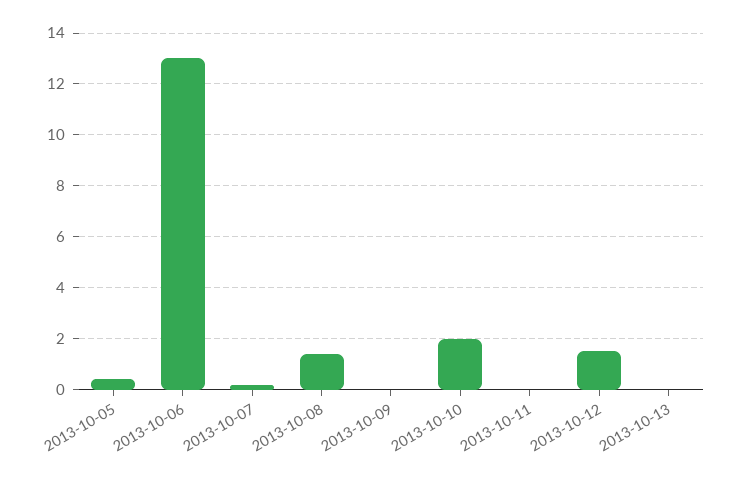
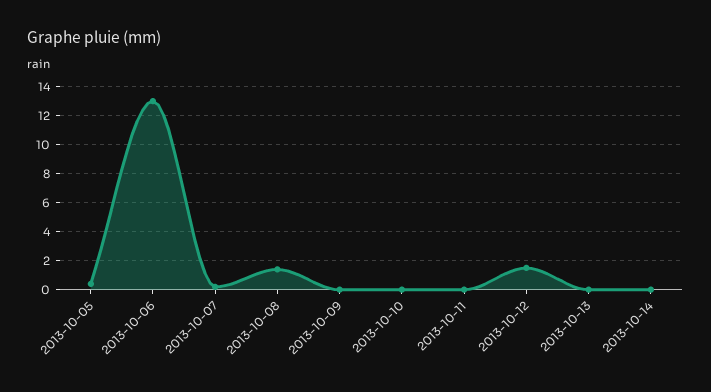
2013-10-10: 2 -> 0
2013-10-14: none -> 0

